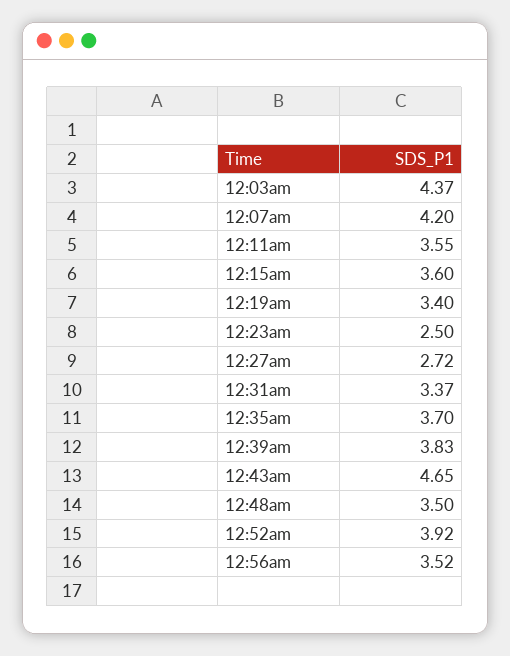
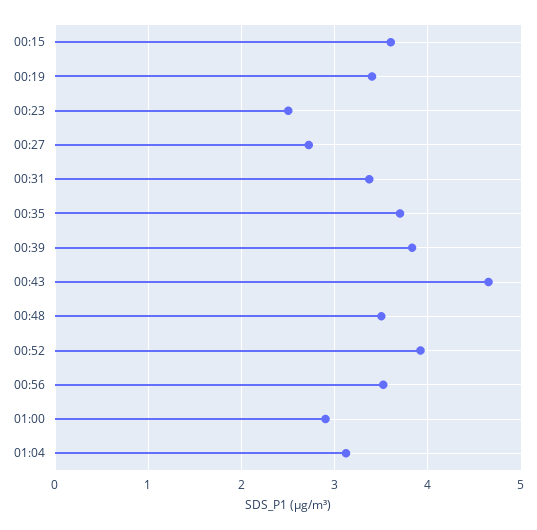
12:03am: 4.37 -> none
12:07am: 4.2 -> none
12:11am: 3.55 -> none
01:00: none -> 2.9
01:04: none -> 3.1

